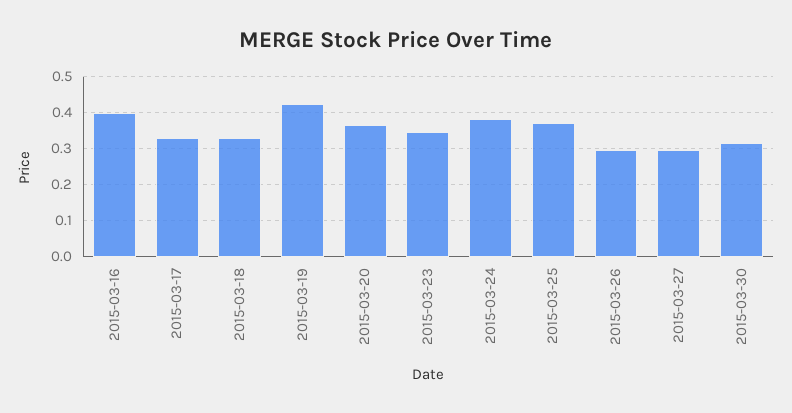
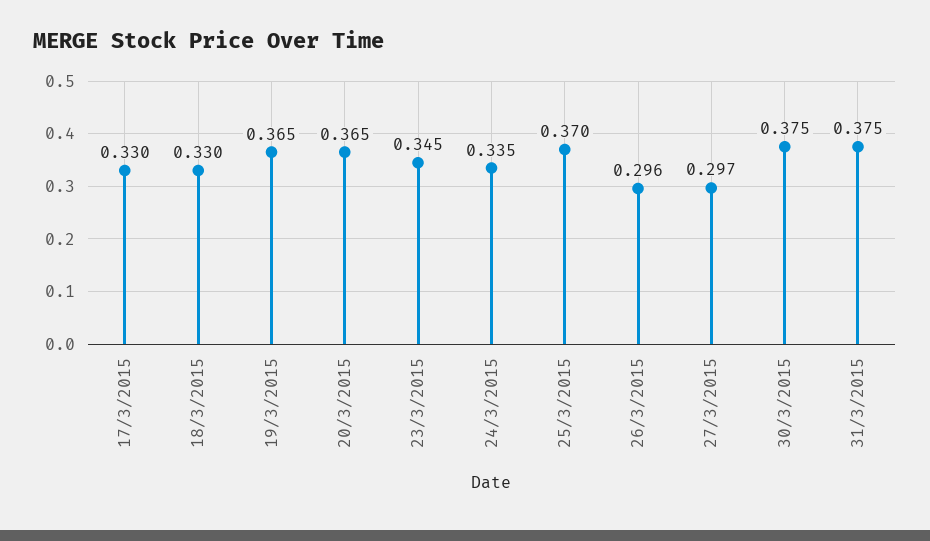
2015-03-16: 0.4 -> none
2015-03-19: 0.42 -> 0.365
2015-03-24: 0.38 -> 0.335
2015-03-30: 0.32 -> 0.375
31/3/2015: none -> 0.375

